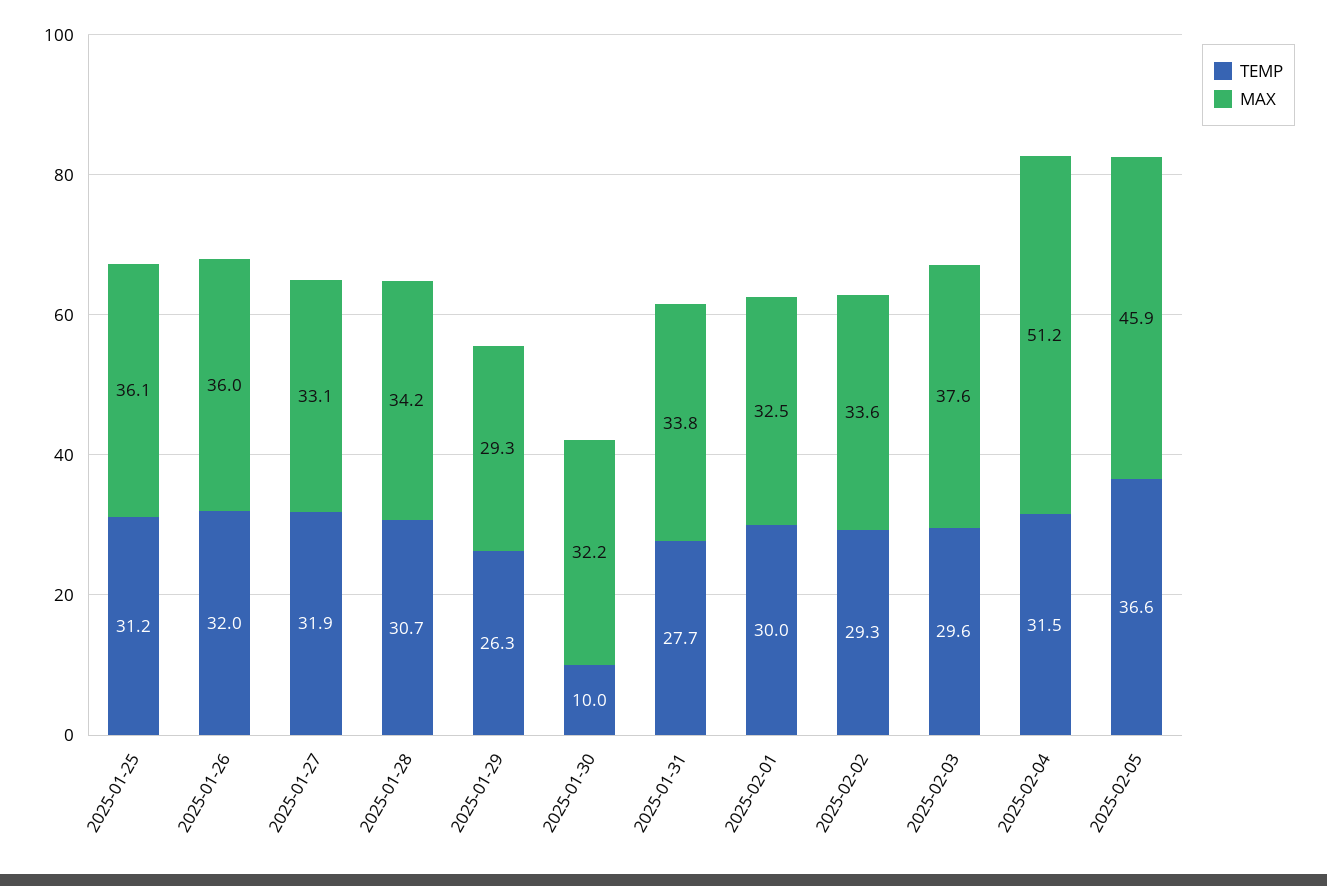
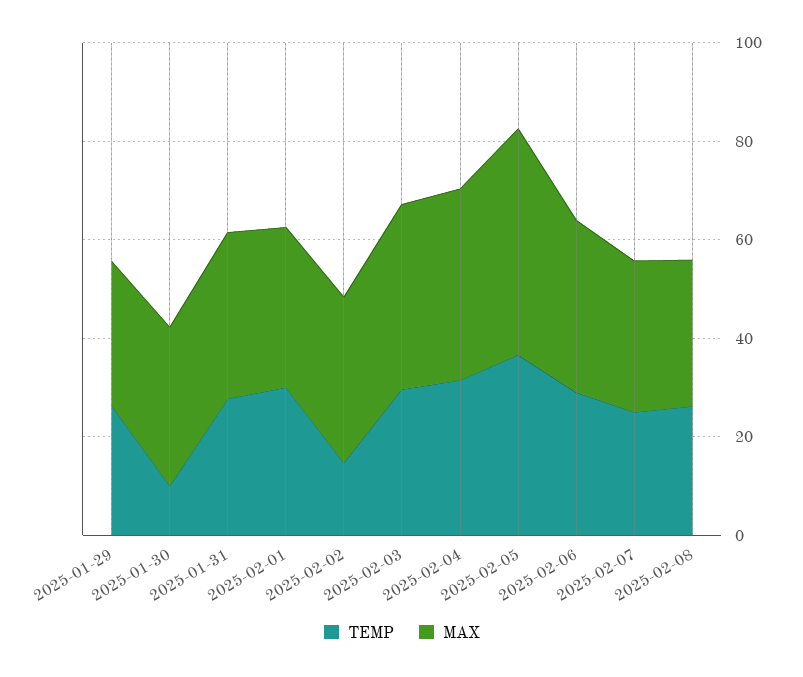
TEMP, 2025-01-25: 31.2 -> none
MAX, 2025-01-25: 36.1 -> none
TEMP, 2025-01-26: 32 -> none
MAX, 2025-01-26: 36 -> none
TEMP, 2025-01-27: 31.9 -> none
MAX, 2025-01-27: 33.1 -> none
TEMP, 2025-01-28: 30.7 -> none
MAX, 2025-01-28: 34.2 -> none
TEMP, 2025-02-02: 29.3 -> 15
MAX, 2025-02-04: 51.2 -> 40
TEMP, 2025-02-06: none -> 30
MAX, 2025-02-06: none -> 35
TEMP, 2025-02-07: none -> 25
MAX, 2025-02-07: none -> 30
TEMP, 2025-02-08: none -> 25
MAX, 2025-02-08: none -> 30

